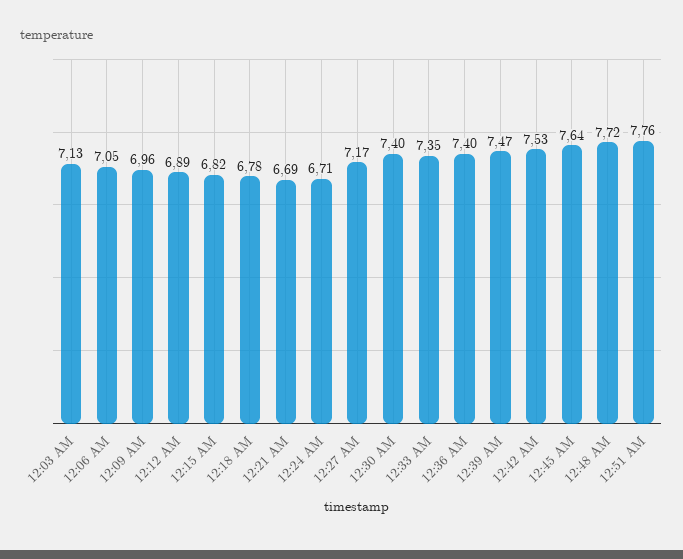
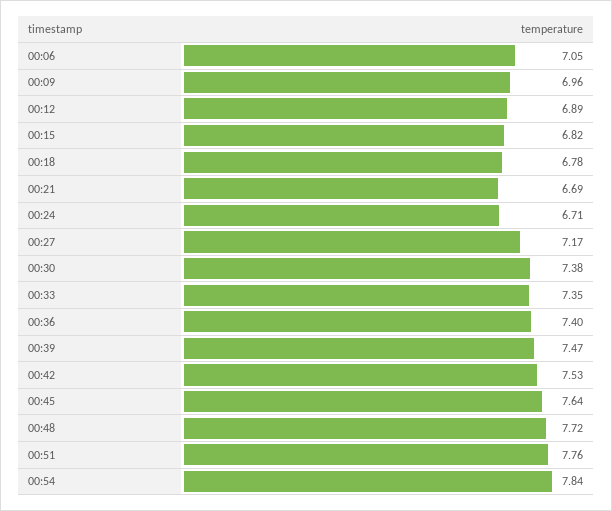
12:03 AM: 7.13 -> none
12:30 AM: 7.4 -> 7.38
00:54: none -> 7.84

